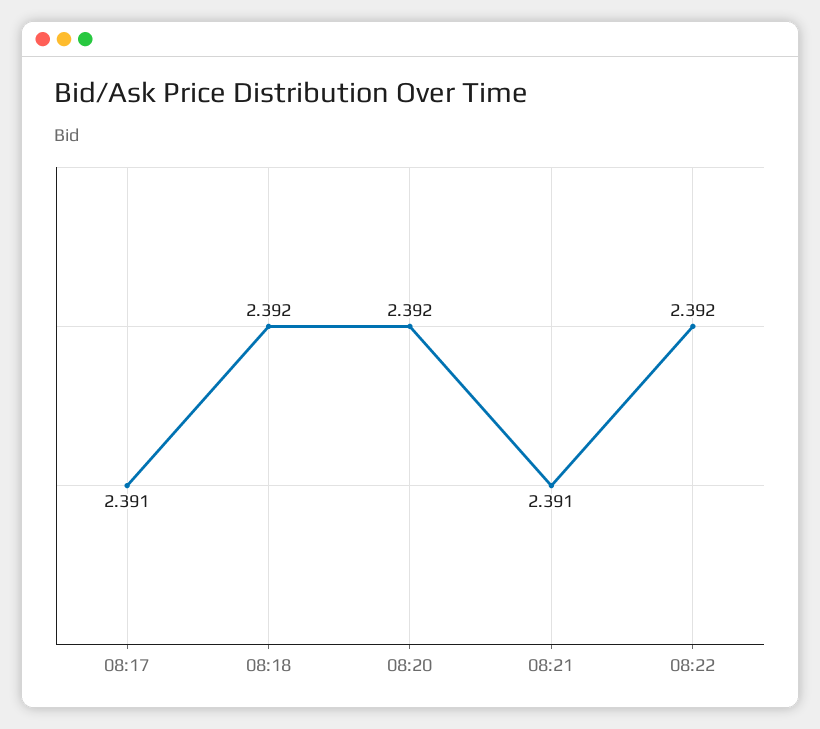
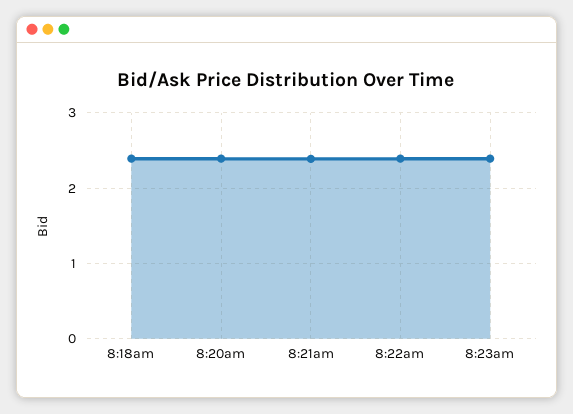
08:17: 2.391 -> none
8:23am: none -> 2.4

